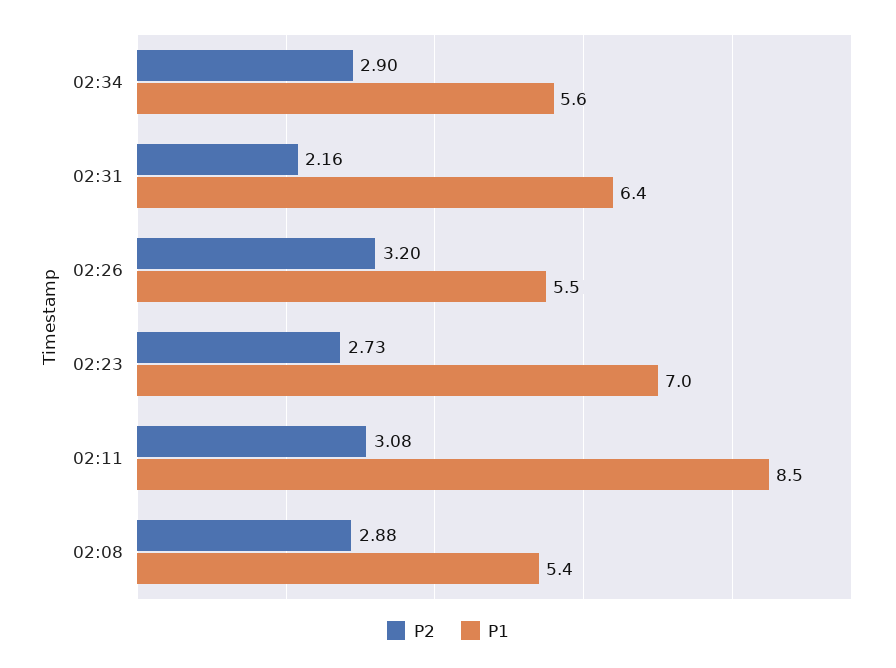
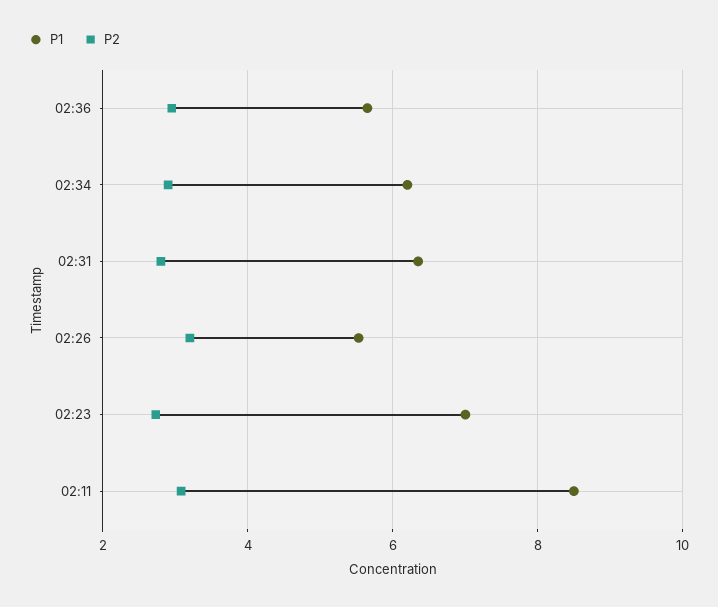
P1, 02:34: 5.6 -> 6.2
P2, 02:31: 2.16 -> 2.8
P2, 02:08: 2.88 -> none
P1, 02:08: 5.4 -> none
P1, 02:36: none -> 5.6
P2, 02:36: none -> 3

